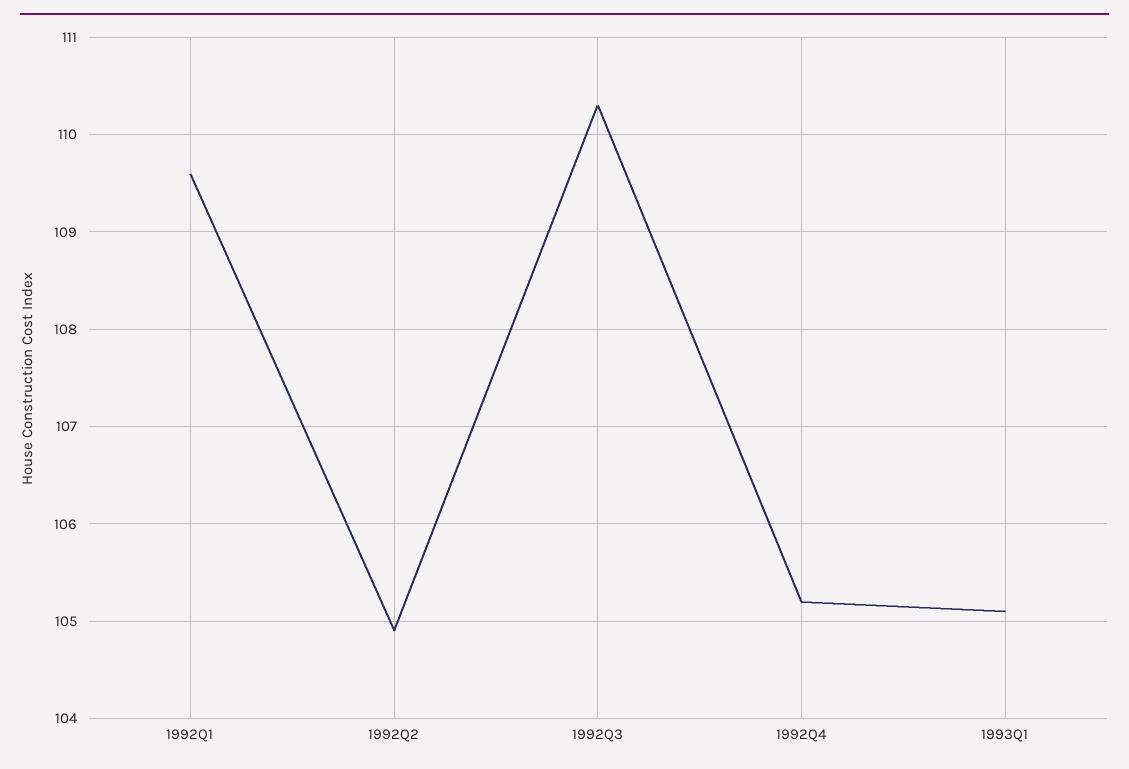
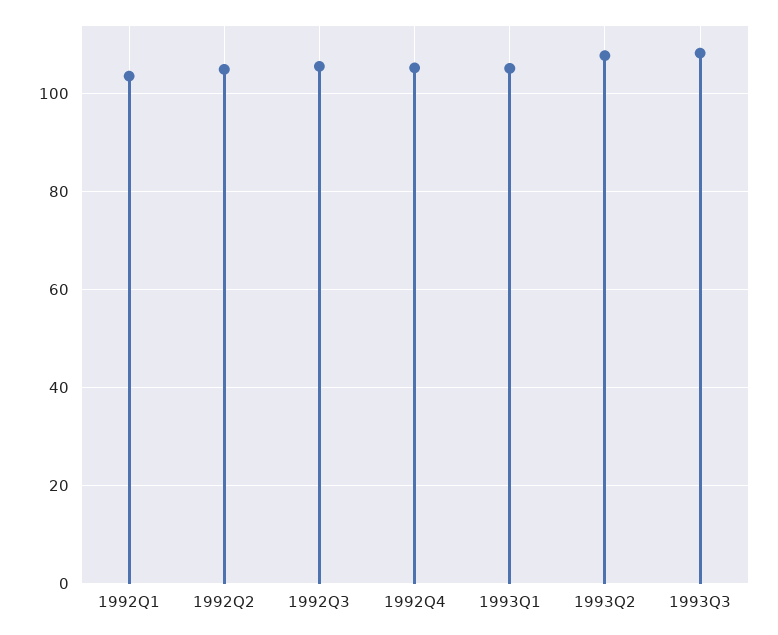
1992Q1: 109.6 -> 104
1992Q3: 110.3 -> 106
1993Q2: none -> 108
1993Q3: none -> 108

